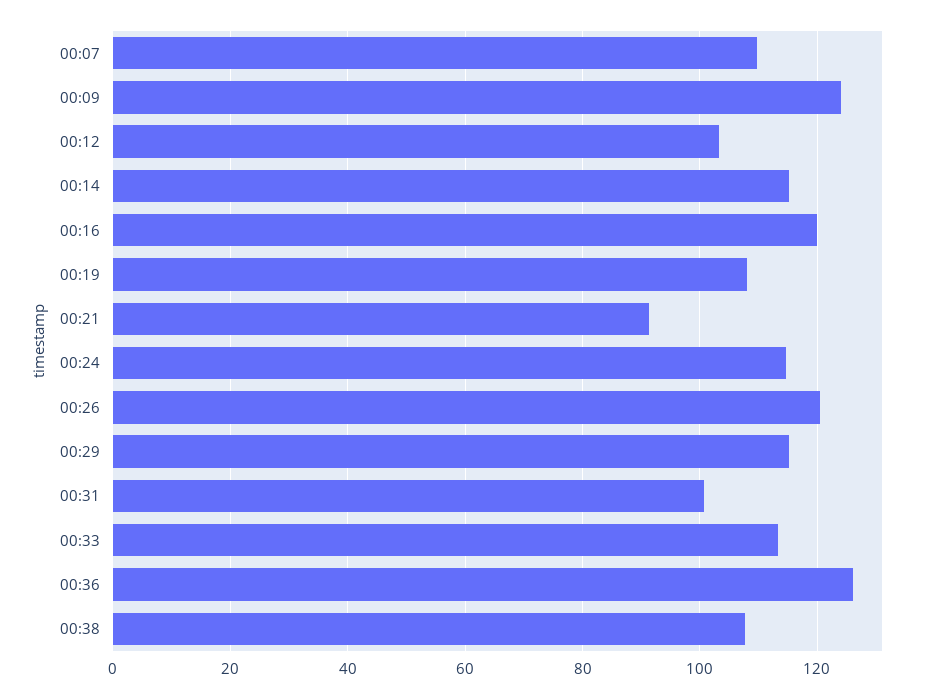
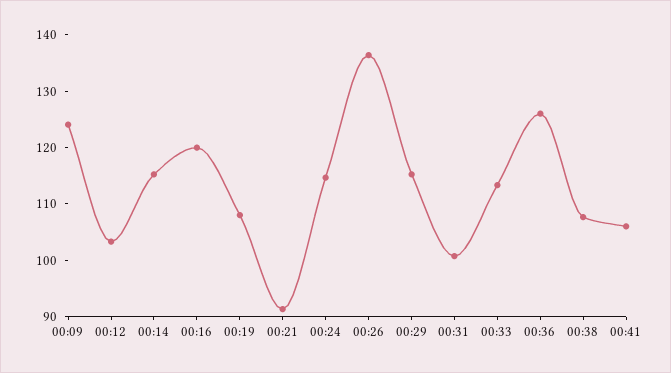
00:07: 110 -> none
00:26: 120 -> 136
00:41: none -> 106

